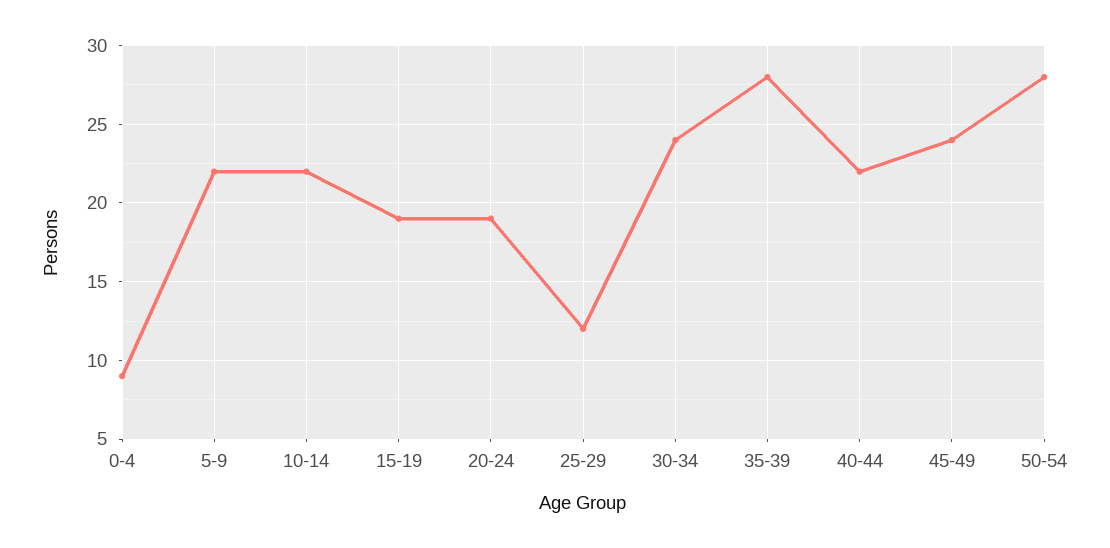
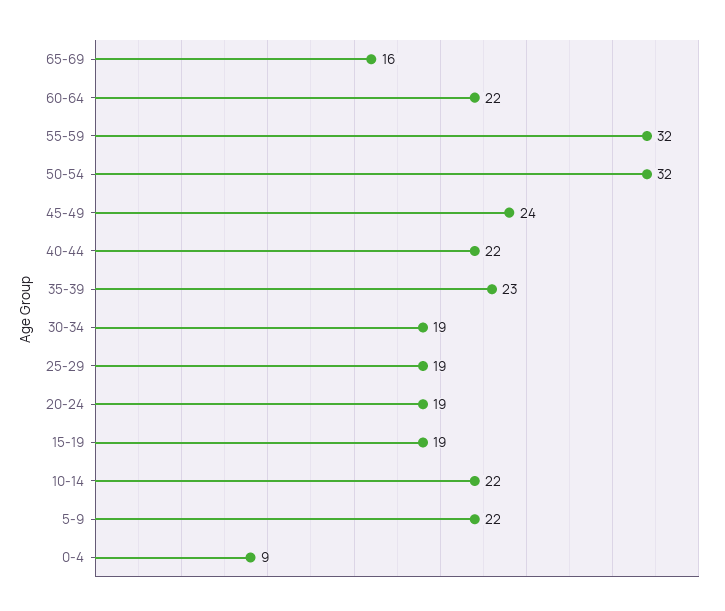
25-29: 12 -> 19
30-34: 24 -> 19
35-39: 28 -> 23
50-54: 28 -> 32
65-69: none -> 16
60-64: none -> 22
55-59: none -> 32

